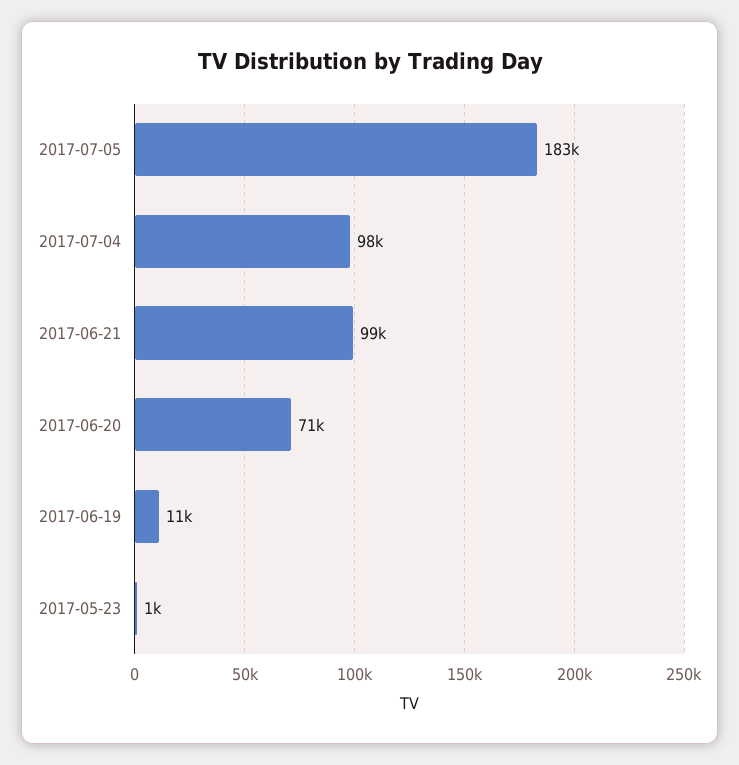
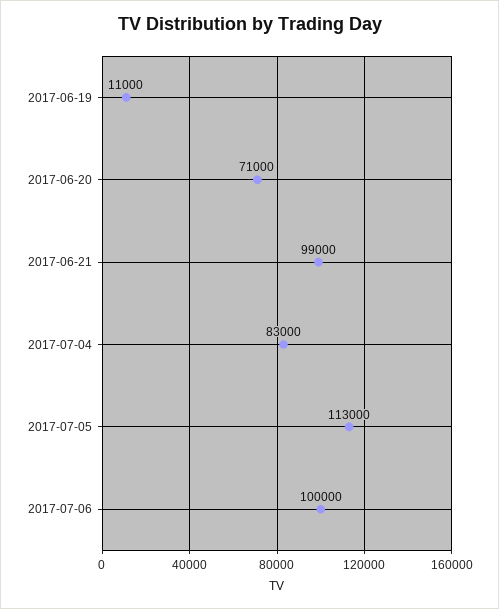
2017-07-05: 183000 -> 113000
2017-07-04: 98000 -> 83000
2017-05-23: 1000 -> none
2017-07-06: none -> 100000

